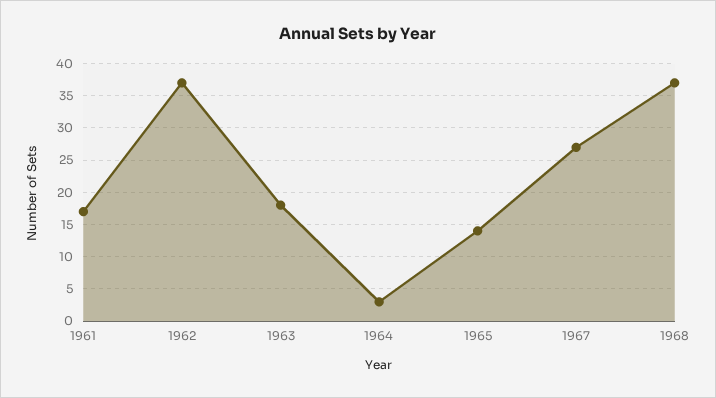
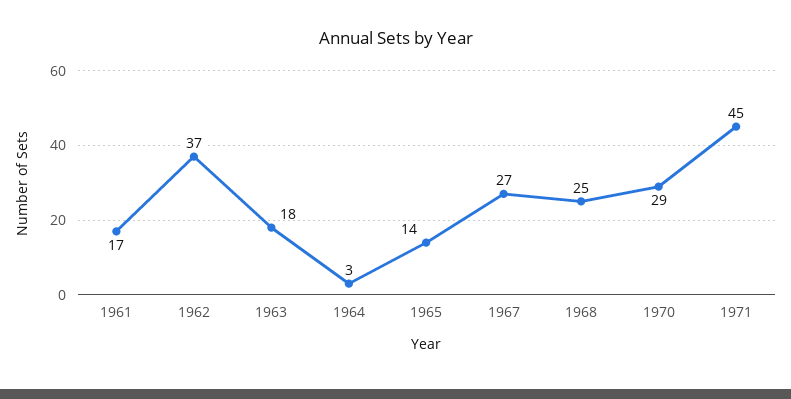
1968: 37 -> 25
1970: none -> 29
1971: none -> 45

